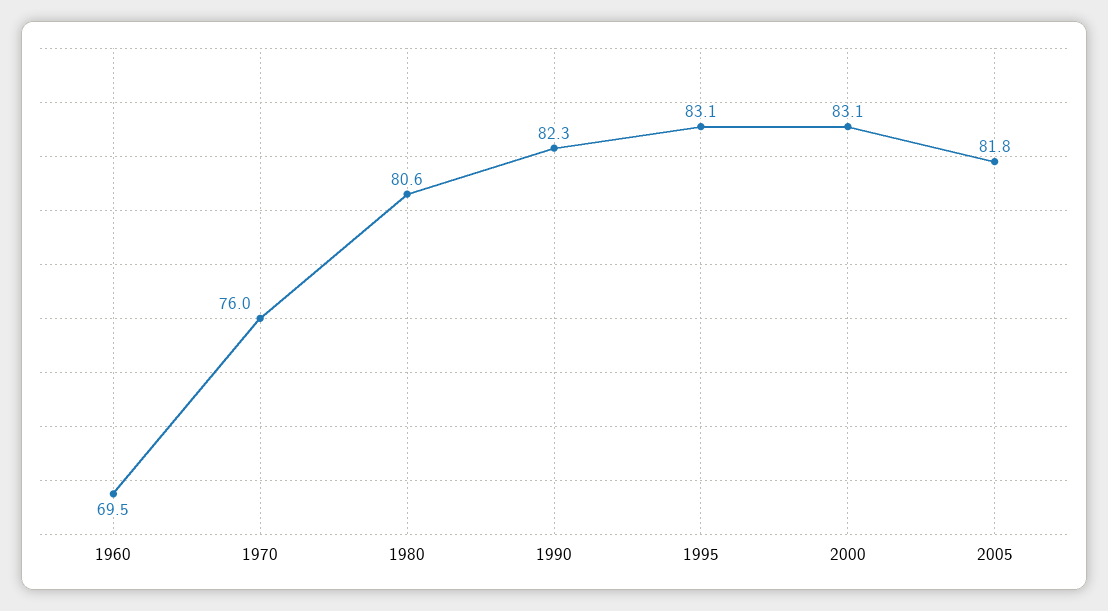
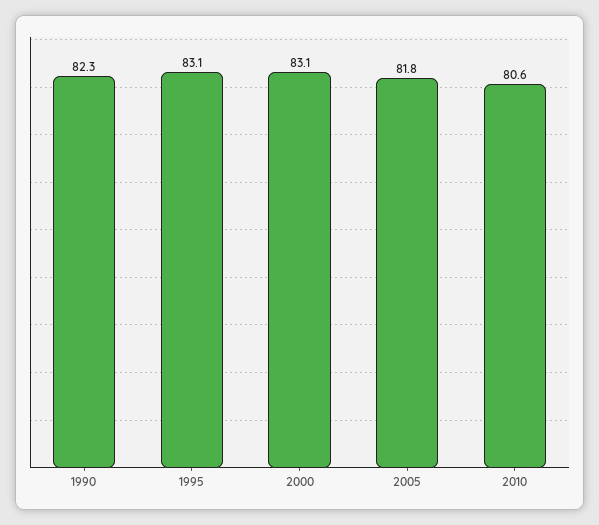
1960: 69.5 -> none
1970: 76 -> none
1980: 80.6 -> none
2010: none -> 80.6

